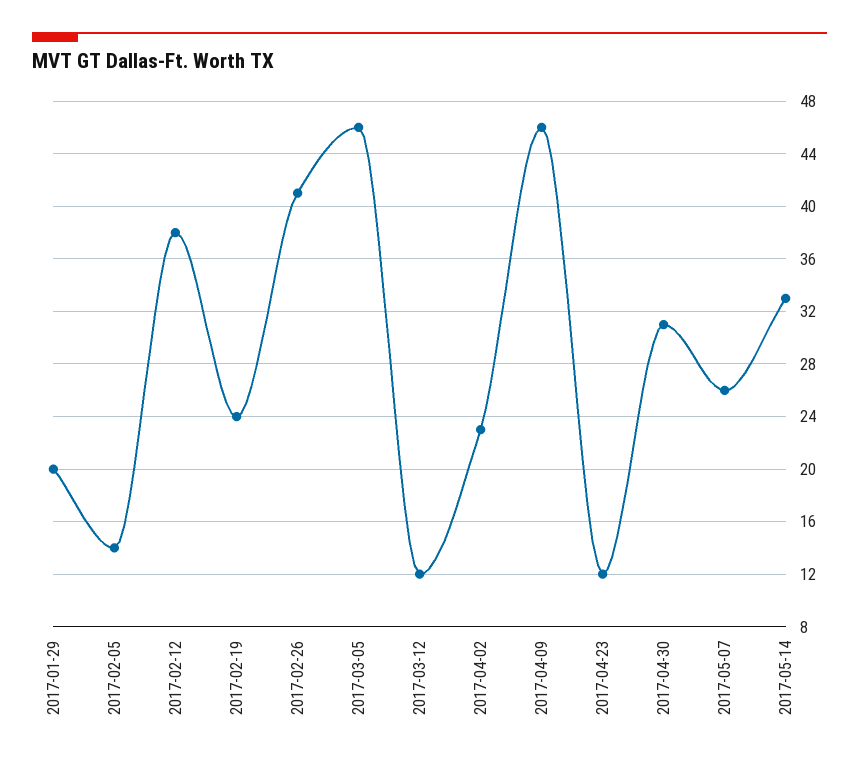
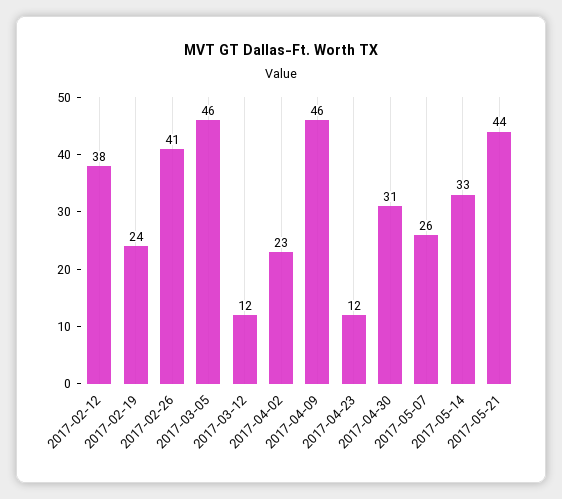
2017-01-29: 20 -> none
2017-02-05: 14 -> none
2017-05-21: none -> 44

